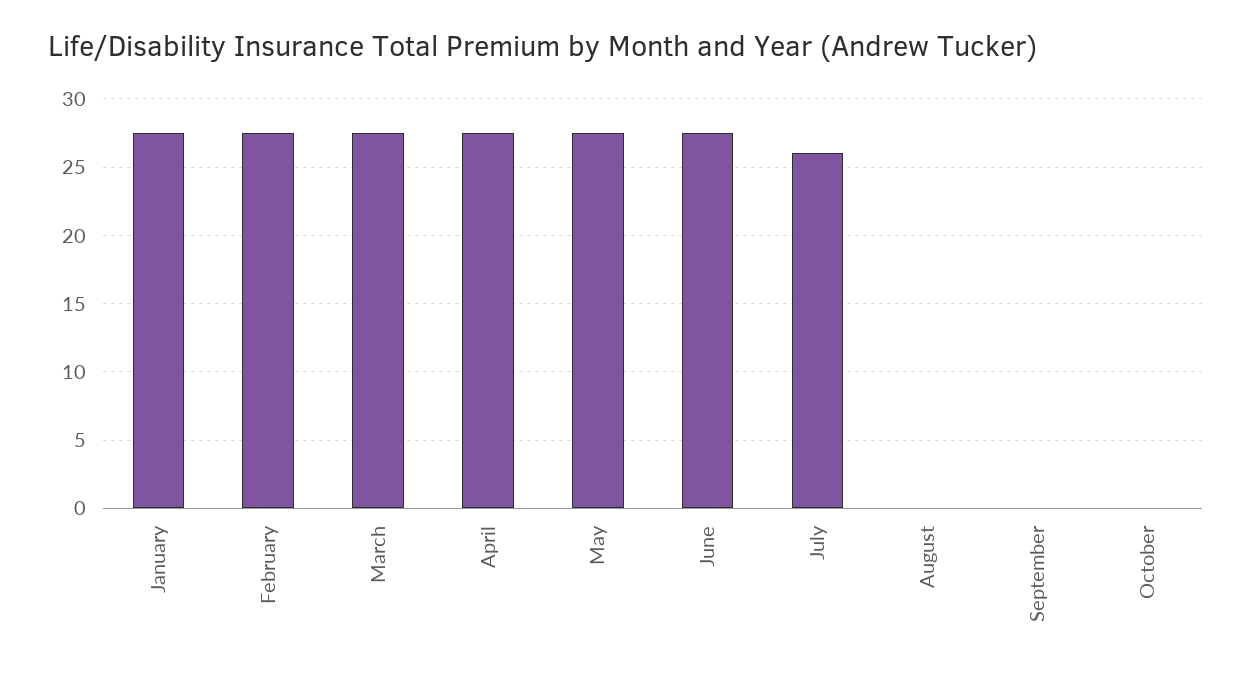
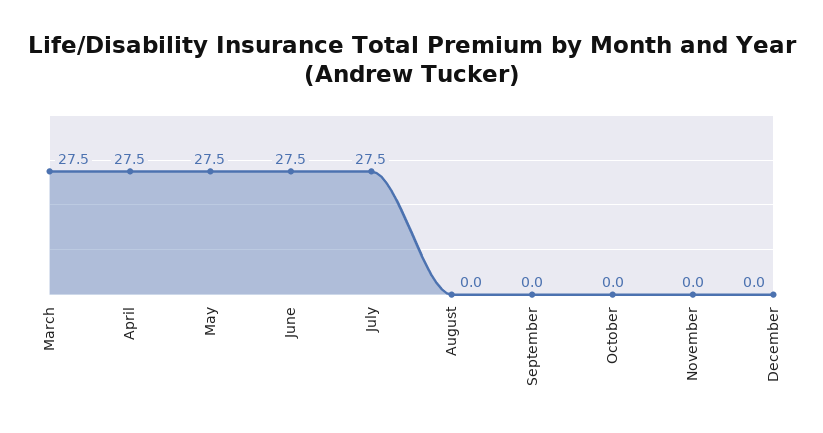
January: 27.5 -> none
February: 27.5 -> none
July: 26 -> 27.5
November: none -> 0
December: none -> 0

